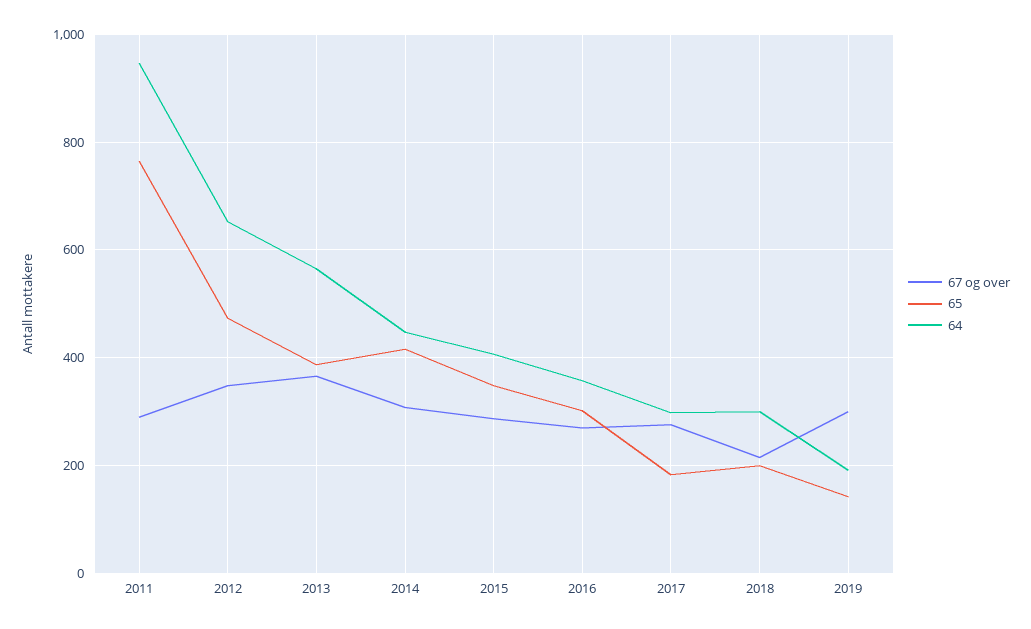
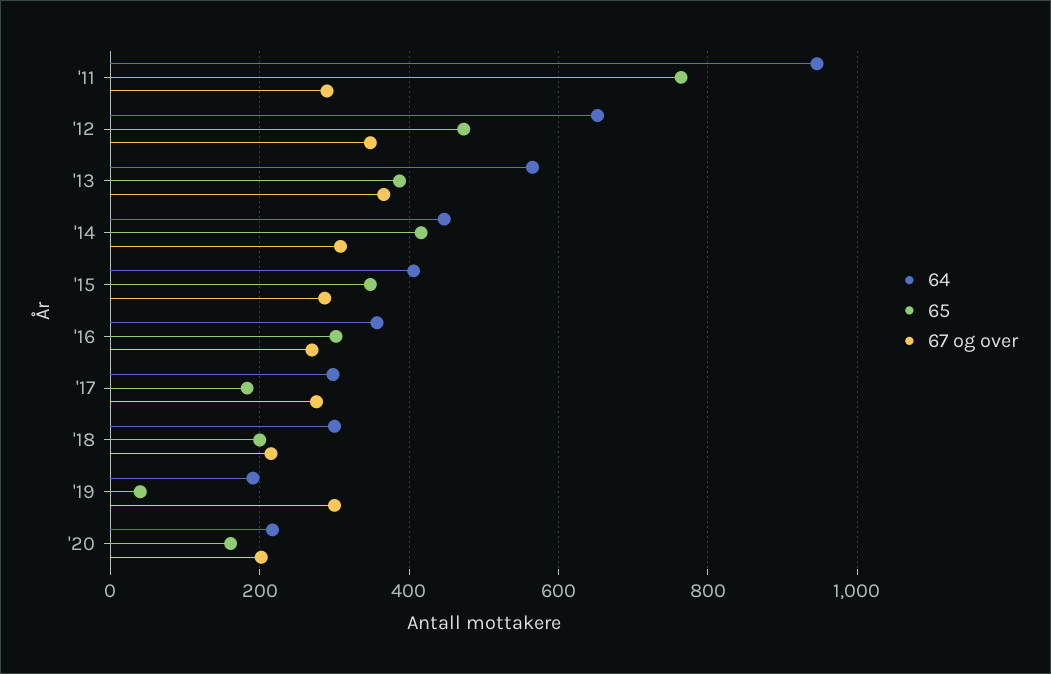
65, 2019: 140 -> 40
64, '20: none -> 220
65, '20: none -> 160
67 og over, '20: none -> 200

